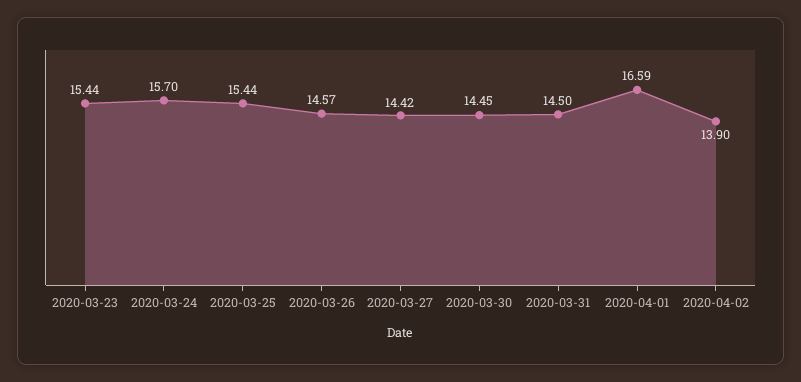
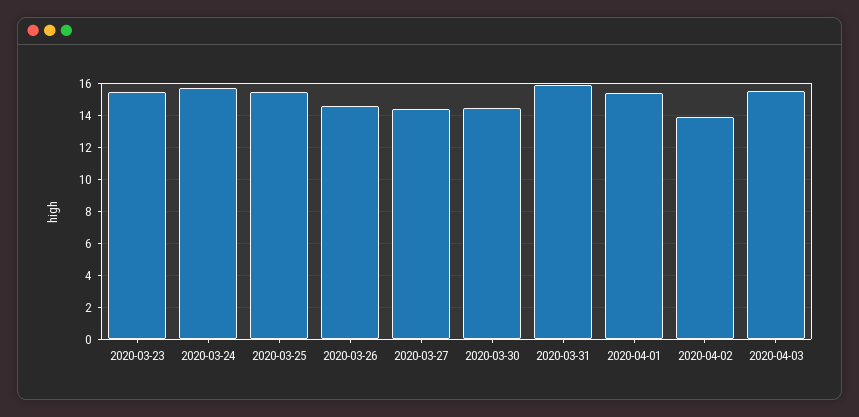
2020-03-31: 14.5 -> 16
2020-04-01: 16.59 -> 15.5
2020-04-03: none -> 15.5

